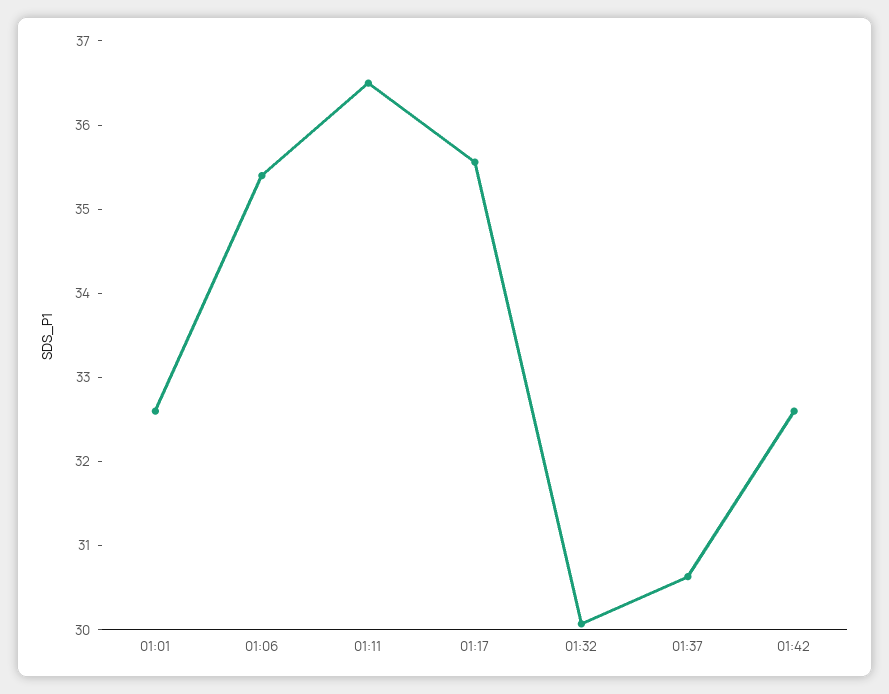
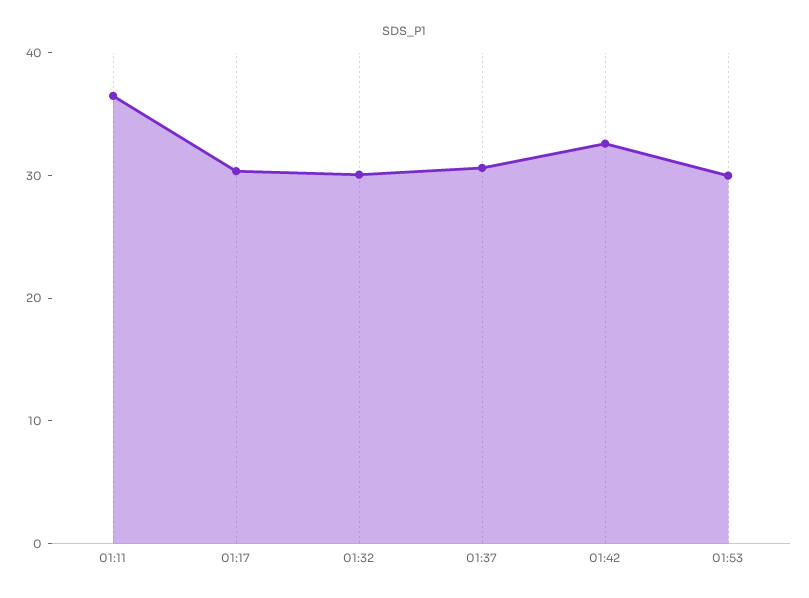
01:01: 32.6 -> none
01:06: 35.4 -> none
01:17: 35.6 -> 30
01:53: none -> 30

